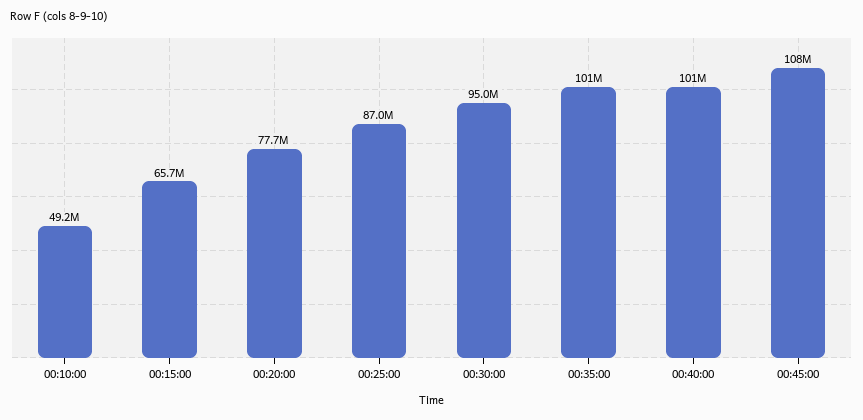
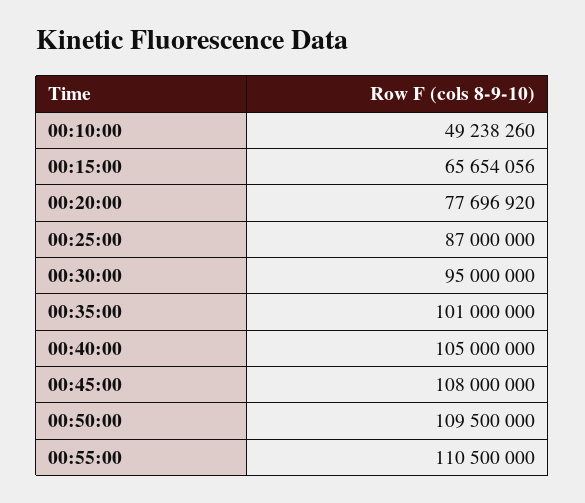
00:40:00: 101000000 -> 105000000
00:50:00: none -> 109500000
00:55:00: none -> 110500000

